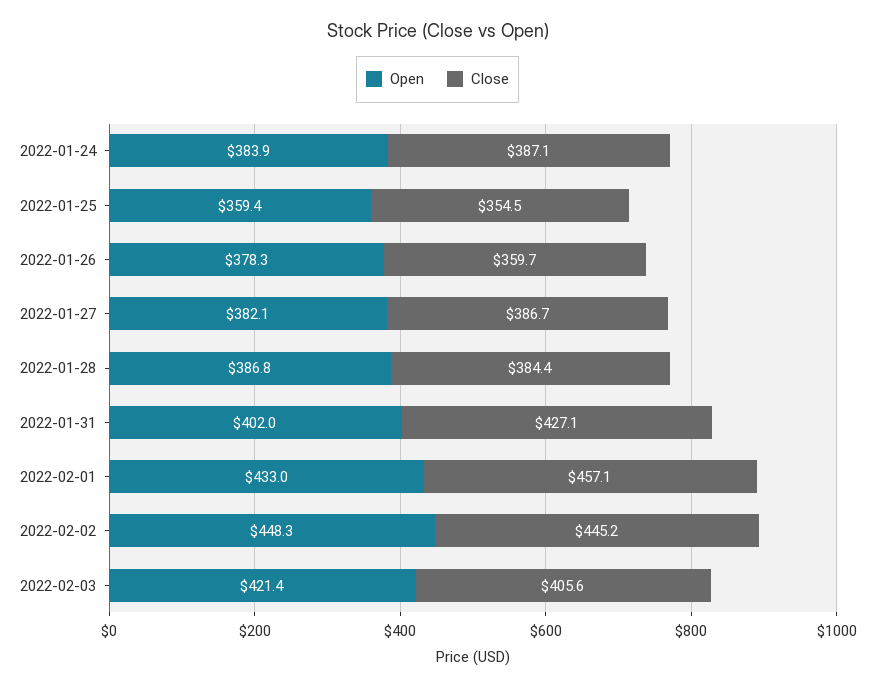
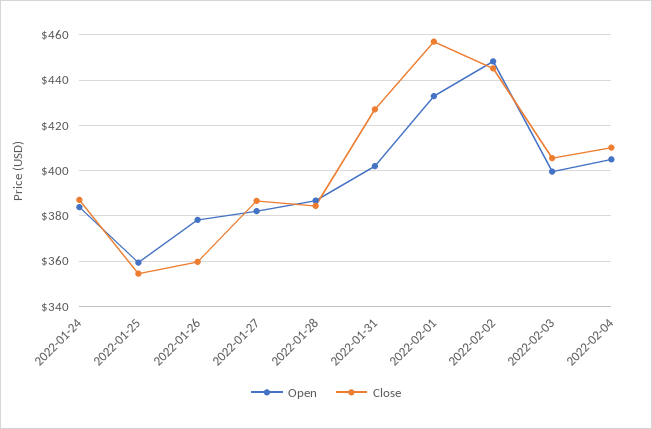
Open, 2022-02-03: 421.4 -> 400
Open, 2022-02-04: none -> 405
Close, 2022-02-04: none -> 410

